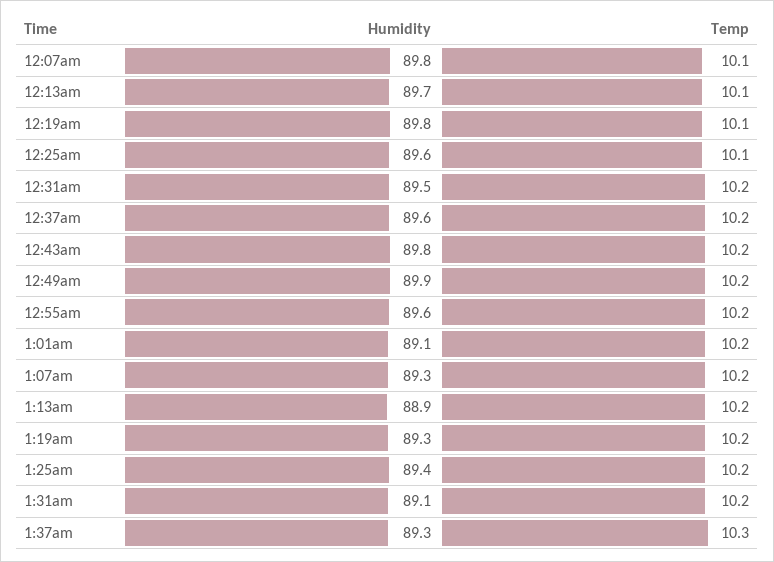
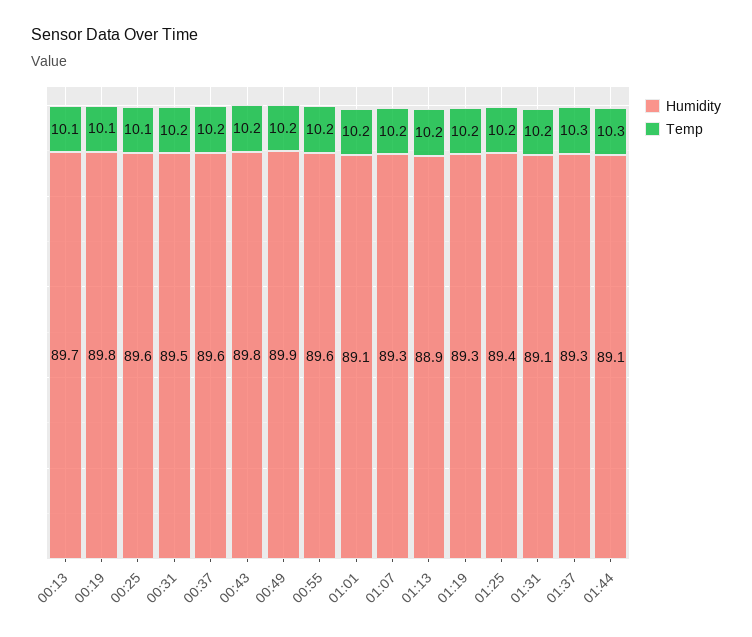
Humidity, 12:07am: 89.8 -> none
Temp, 12:07am: 10.1 -> none
Humidity, 01:44: none -> 89.1
Temp, 01:44: none -> 10.3

